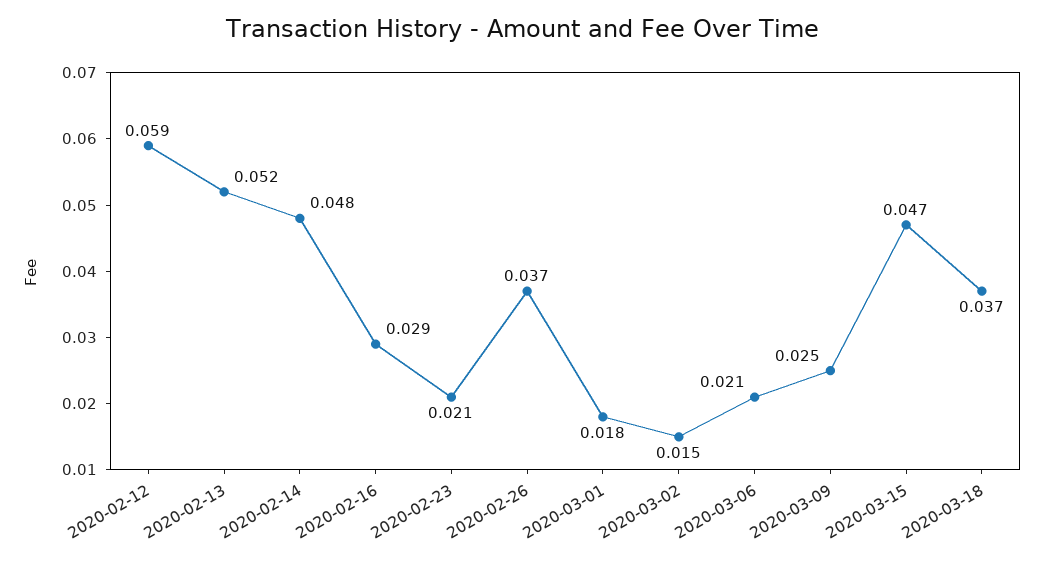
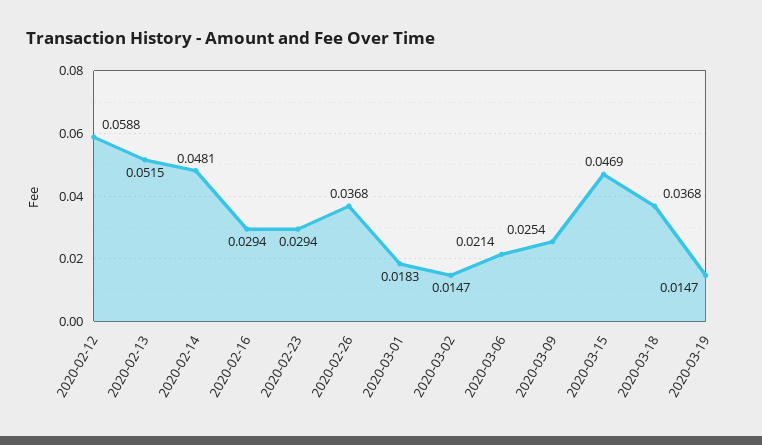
2020-02-23: 0.021 -> 0.0294
2020-03-19: none -> 0.0147

